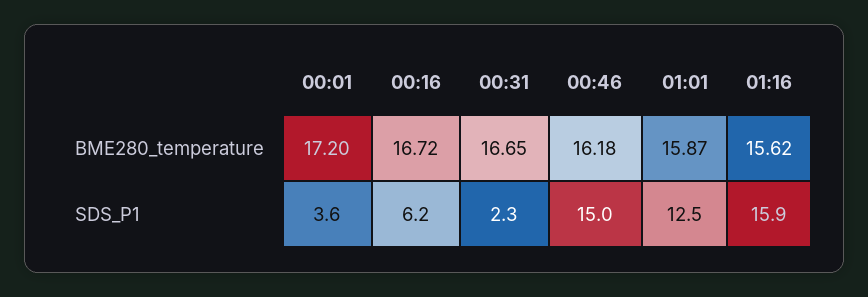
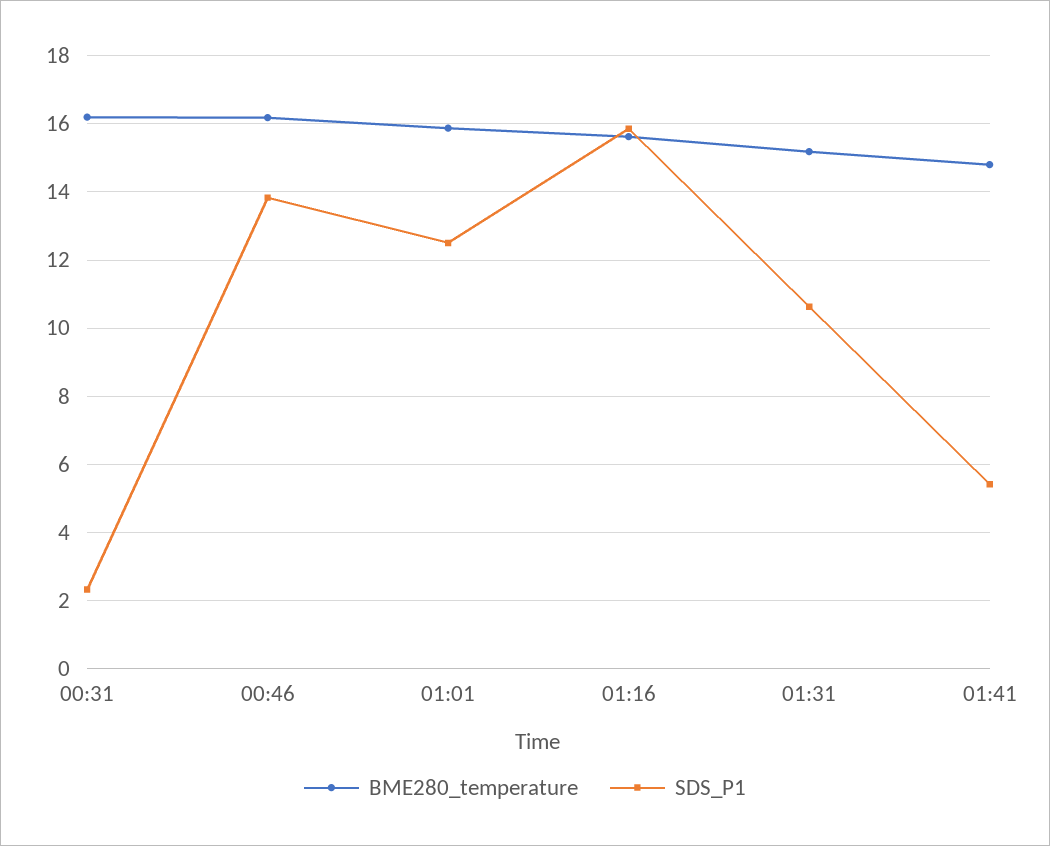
BME280_temperature, 00:01: 17.2 -> none
BME280_temperature, 00:16: 16.72 -> none
BME280_temperature, 00:31: 16.65 -> 16.2
SDS_P1, 00:01: 3.6 -> none
SDS_P1, 00:16: 6.2 -> none
SDS_P1, 00:46: 15 -> 13.8
BME280_temperature, 01:31: none -> 15.2
SDS_P1, 01:31: none -> 10.6
BME280_temperature, 01:41: none -> 14.8
SDS_P1, 01:41: none -> 5.4

